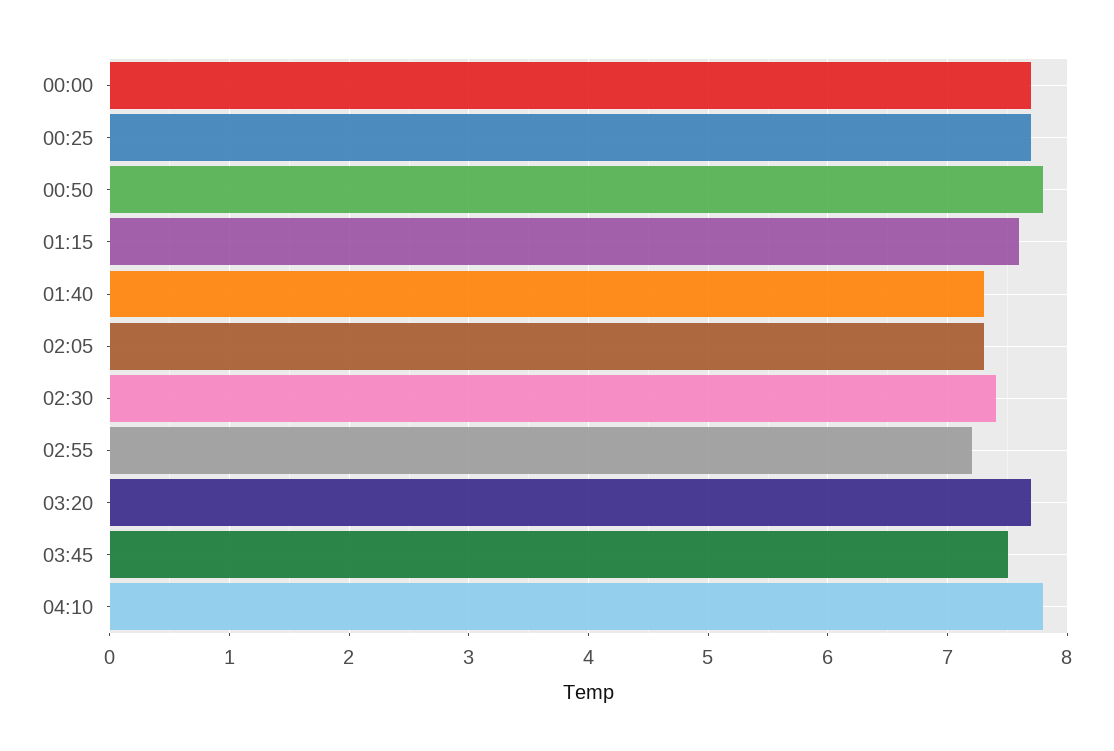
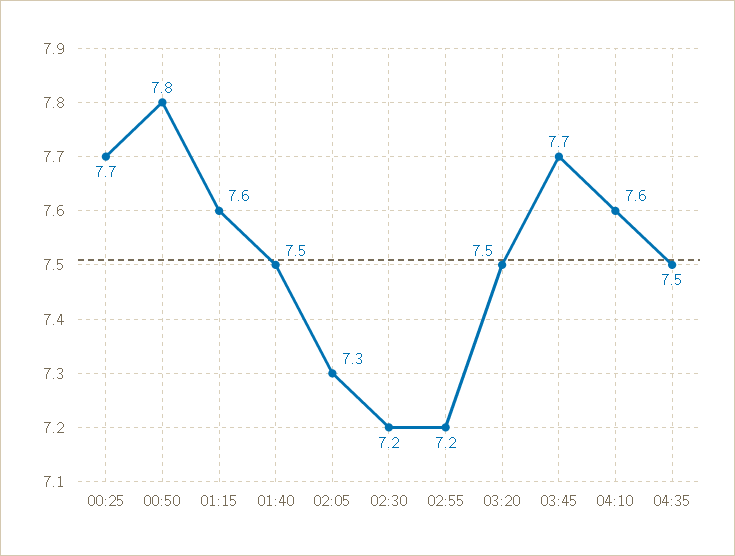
00:00: 7.7 -> none
01:40: 7.3 -> 7.5
02:30: 7.4 -> 7.2
03:20: 7.7 -> 7.5
03:45: 7.5 -> 7.7
04:10: 7.8 -> 7.6
04:35: none -> 7.5

